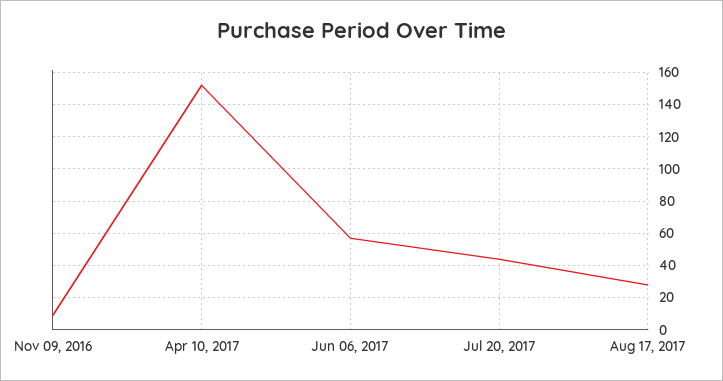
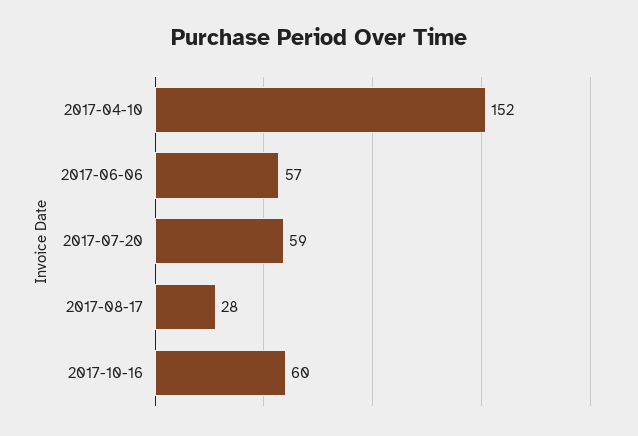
Nov 09, 2016: 10 -> none
Jul 20, 2017: 45 -> 59
2017-10-16: none -> 60

